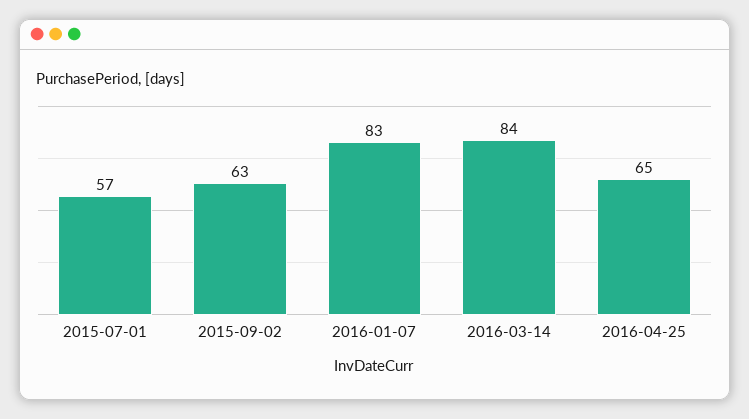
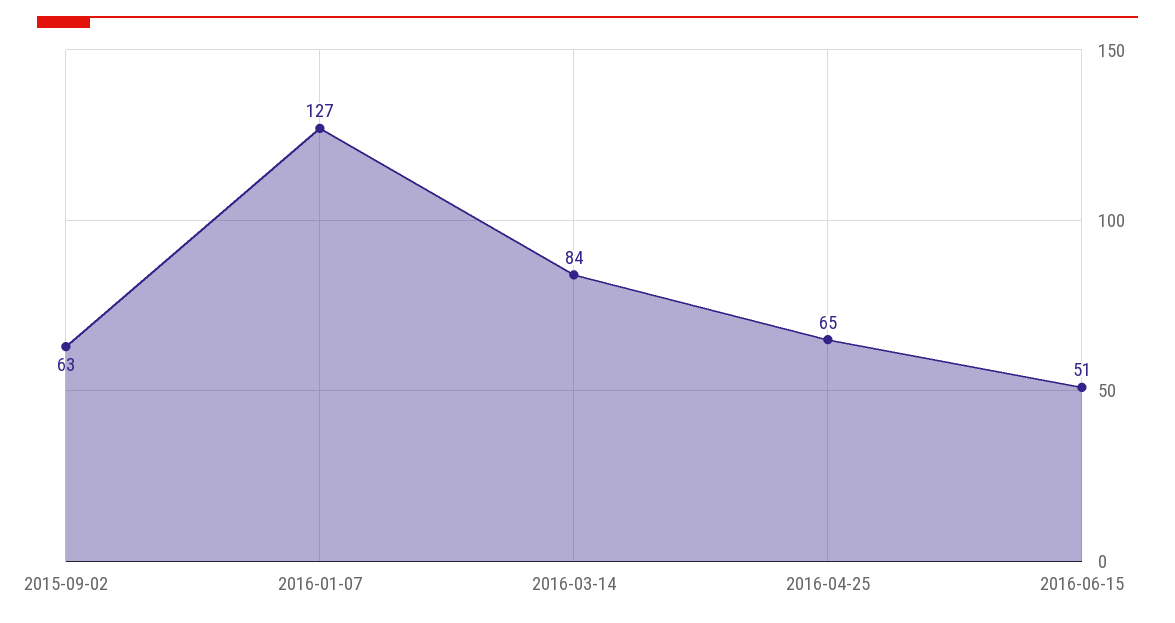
2015-07-01: 57 -> none
2016-01-07: 83 -> 127
2016-06-15: none -> 51

